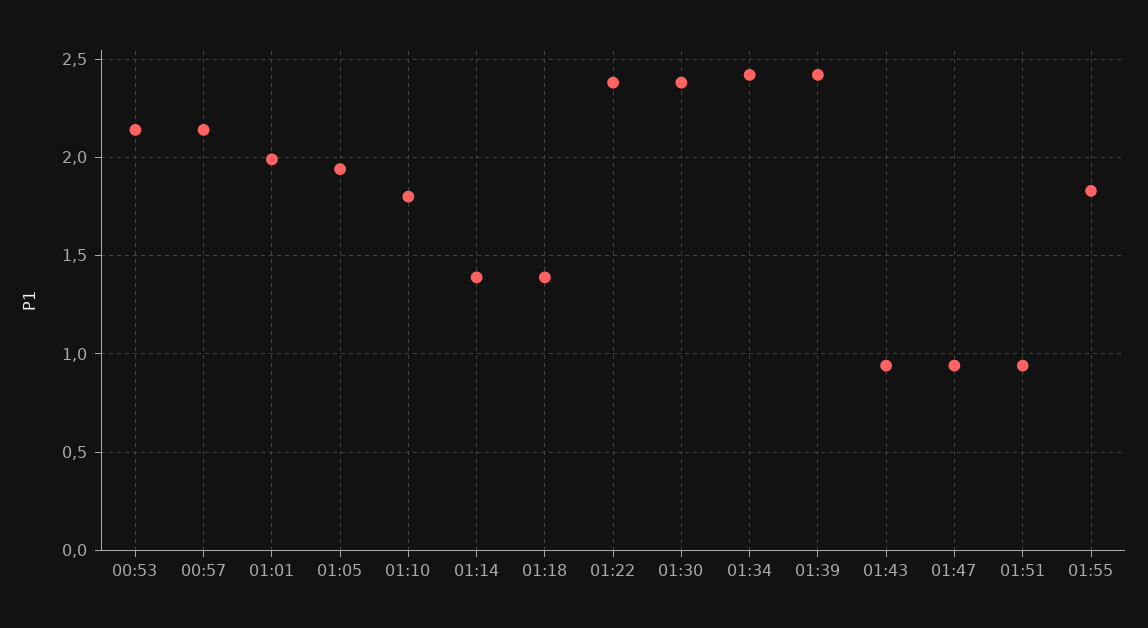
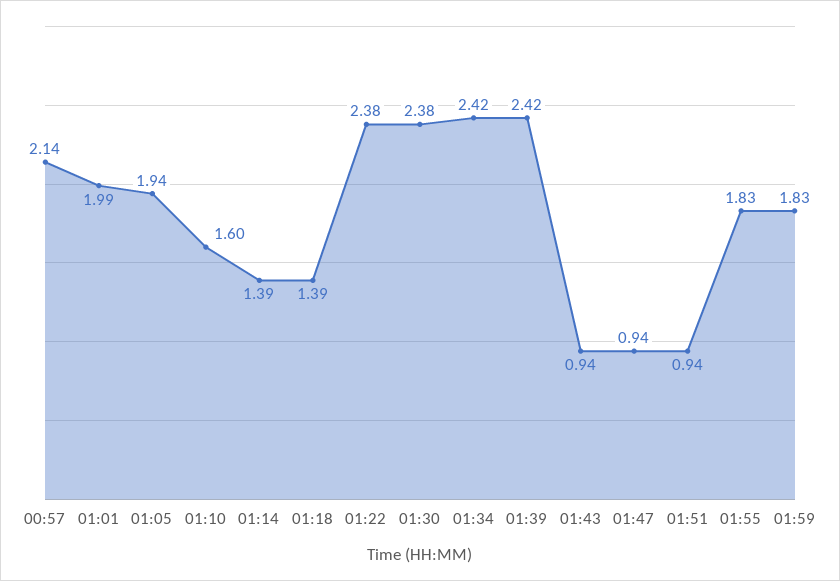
00:53: 2.15 -> none
01:10: 1.8 -> 1.6
01:59: none -> 1.83

